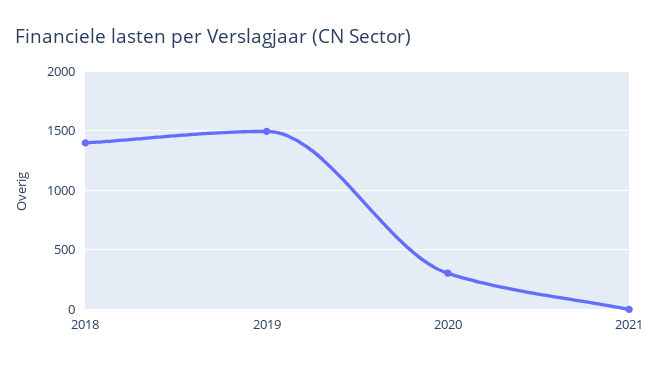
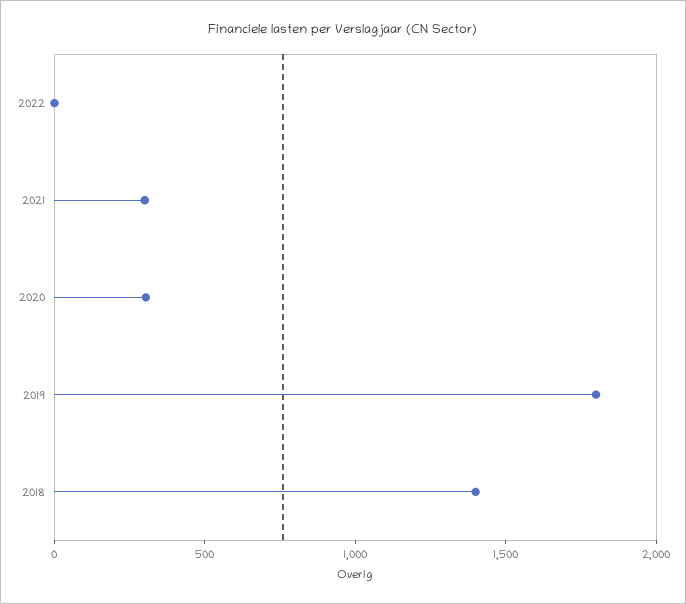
2019: 1500 -> 1800
2021: 0 -> 300
2022: none -> 0

